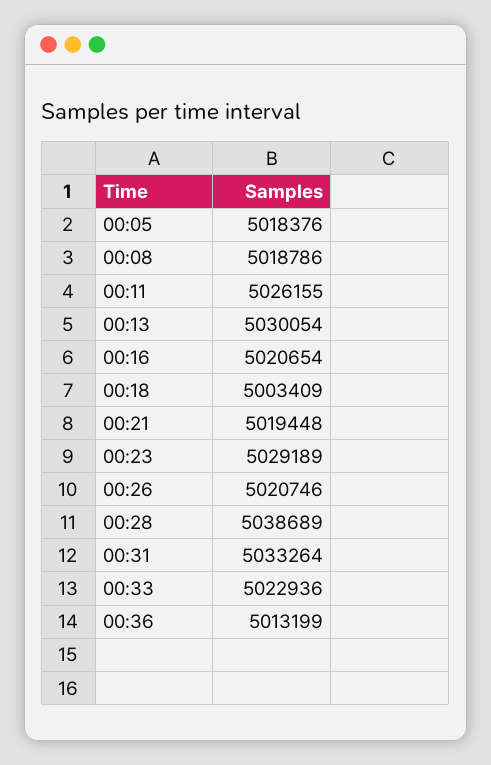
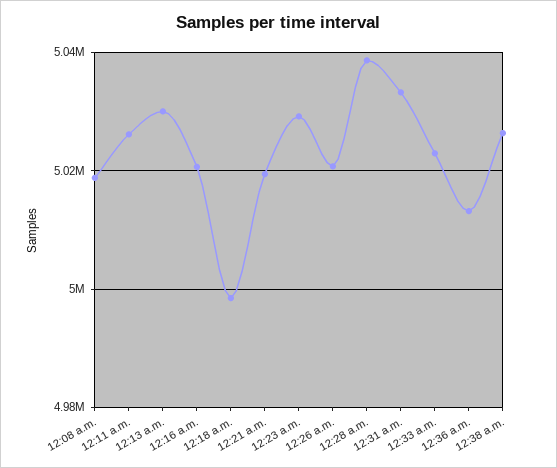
00:05: 5018376 -> none
00:18: 5003409 -> 4998000
12:38 a.m.: none -> 5026000

